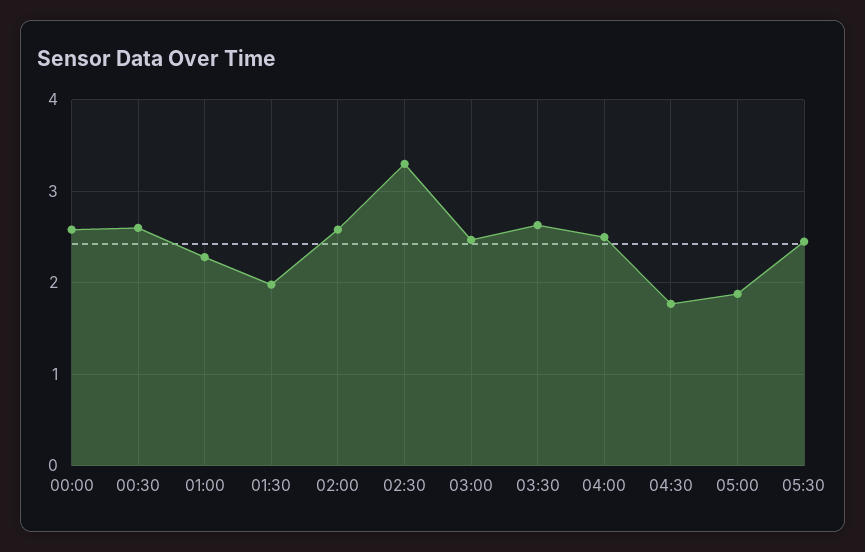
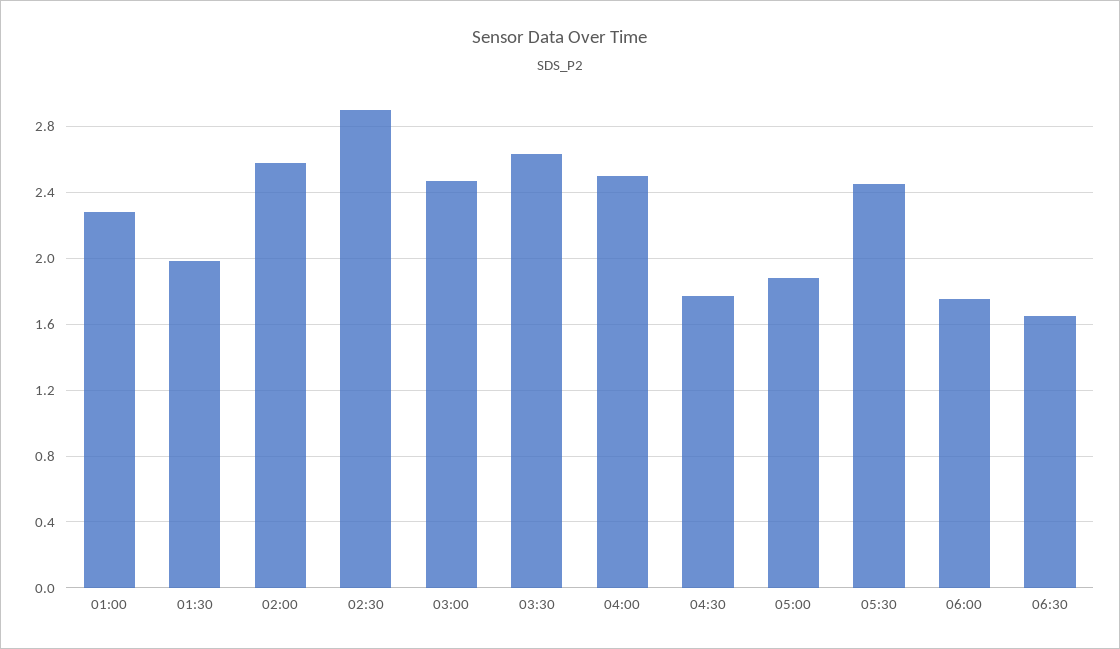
00:00: 2.6 -> none
00:30: 2.6 -> none
02:30: 3.3 -> 2.9
06:00: none -> 1.75
06:30: none -> 1.65

